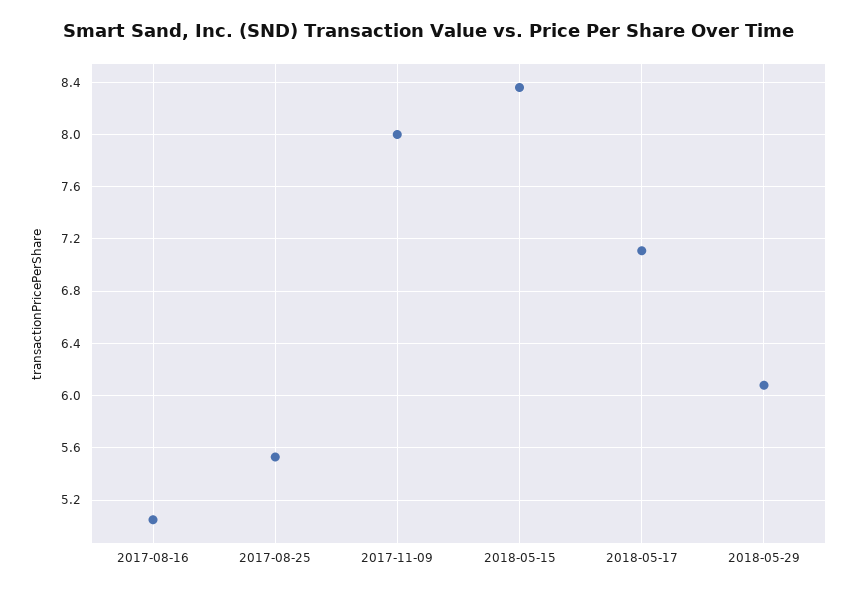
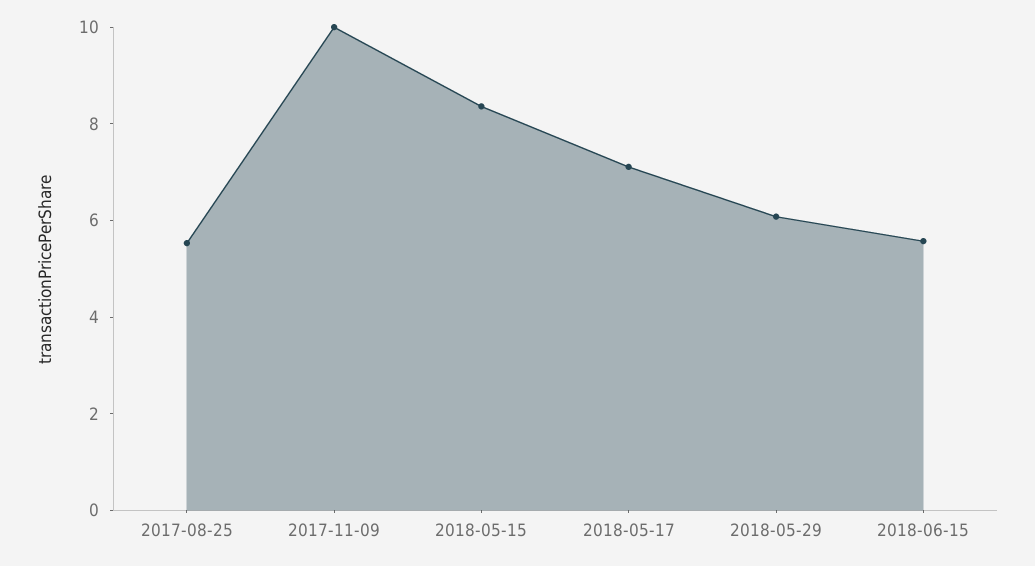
2017-08-16: 5.05 -> none
2017-11-09: 8 -> 10
2018-06-15: none -> 5.5

